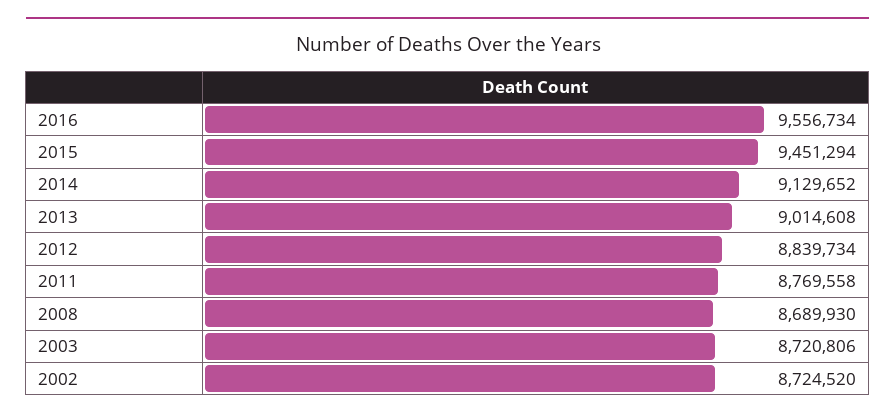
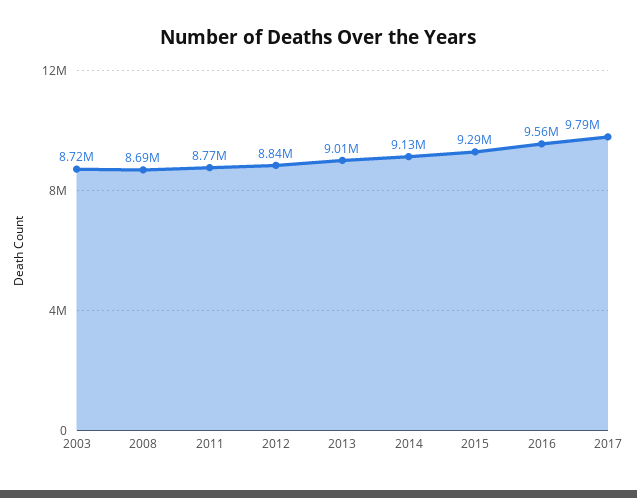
2015: 9451294 -> 9290000
2002: 8724520 -> none
2017: none -> 9790000

